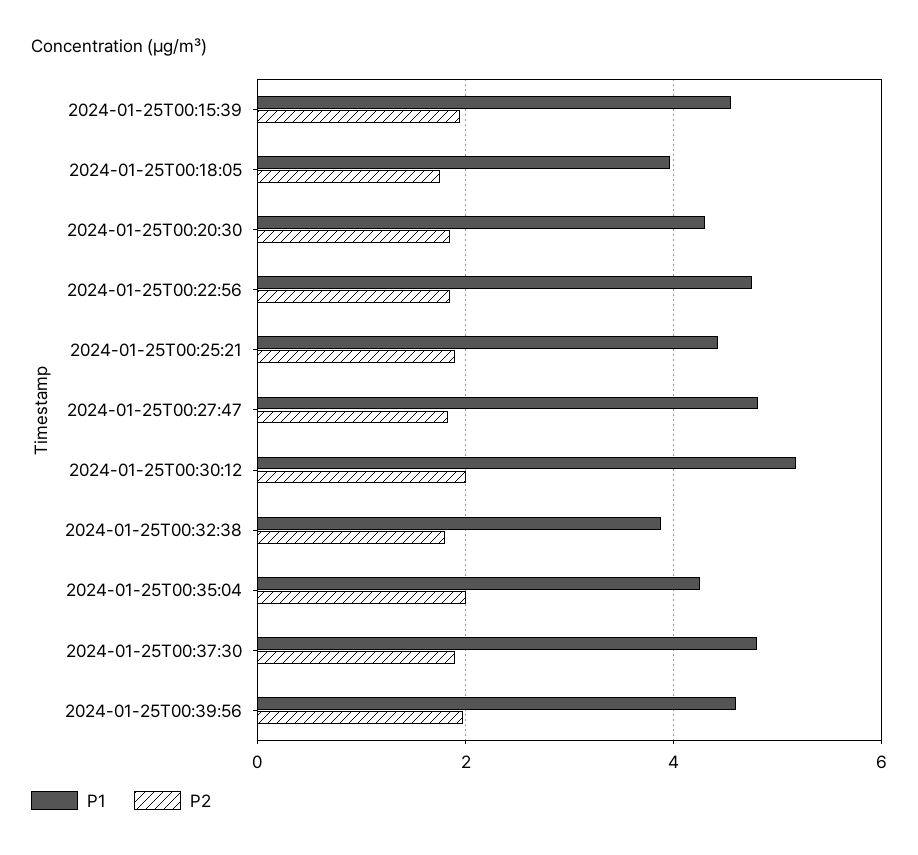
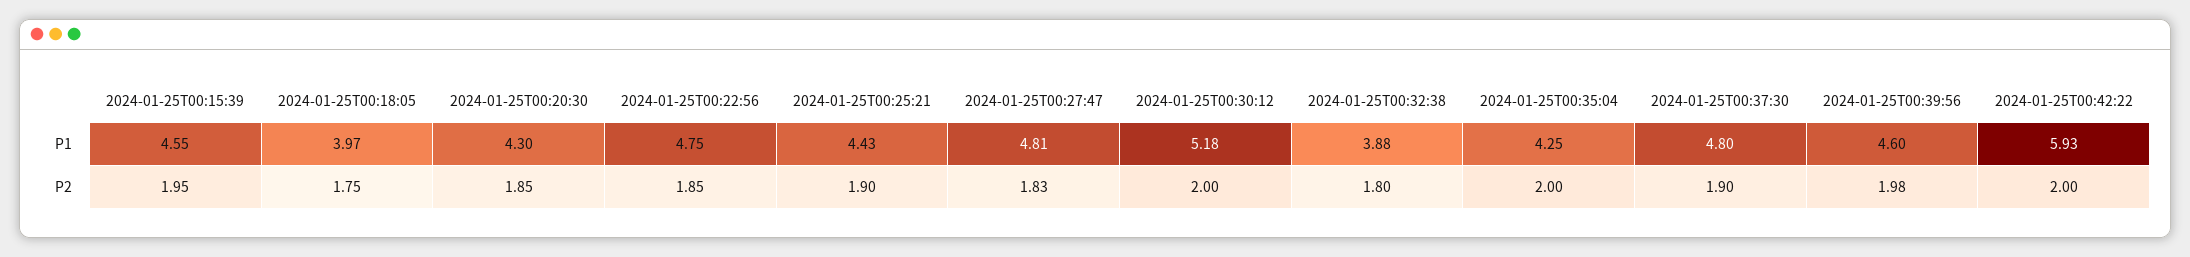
P1, 2024-01-25T00:42:22: none -> 5.93
P2, 2024-01-25T00:42:22: none -> 2

